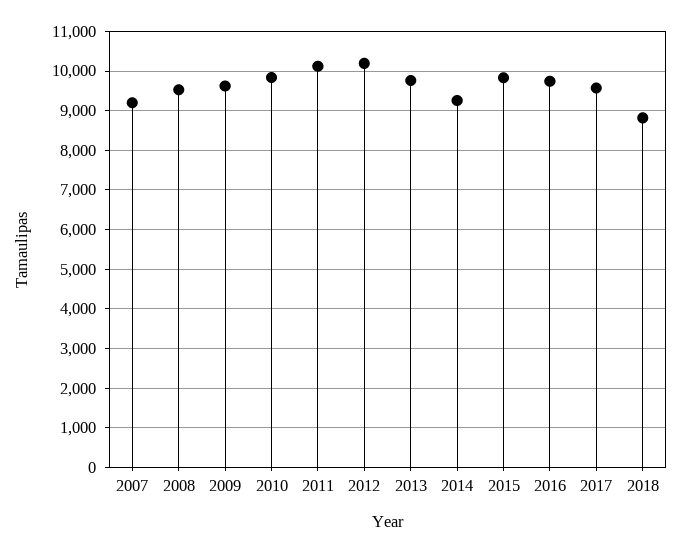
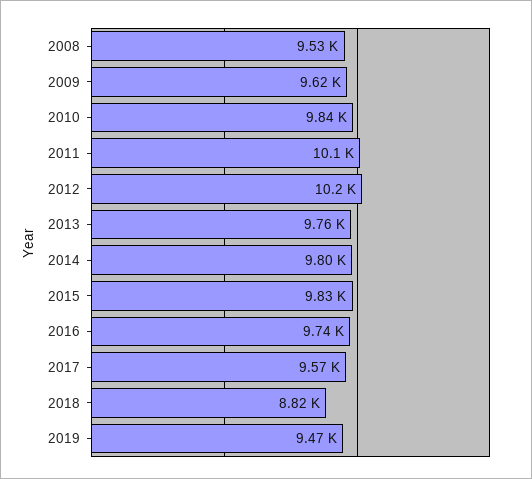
2007: 9200 -> none
2014: 9200 -> 9800
2019: none -> 9470

